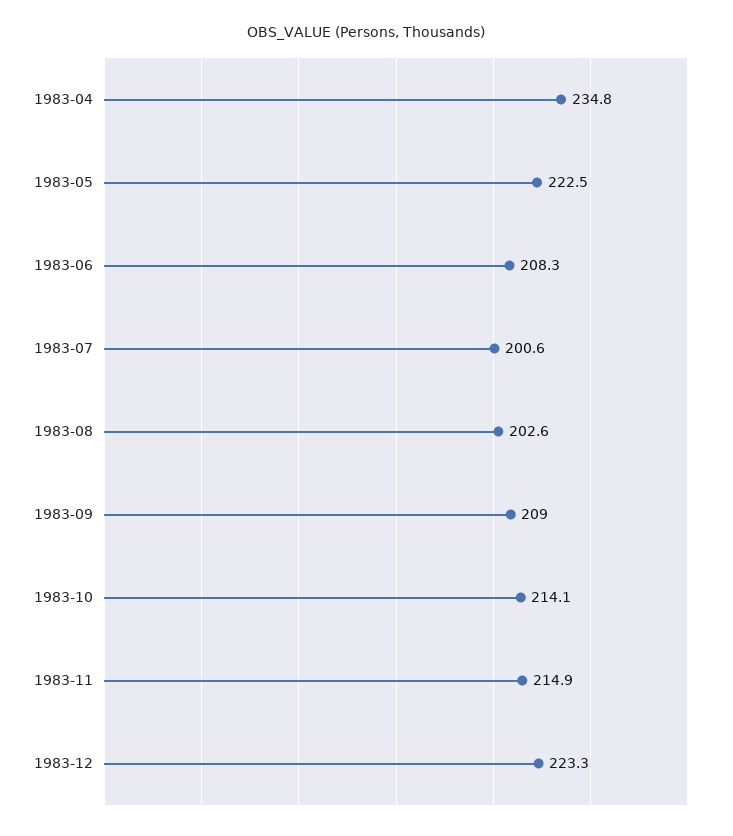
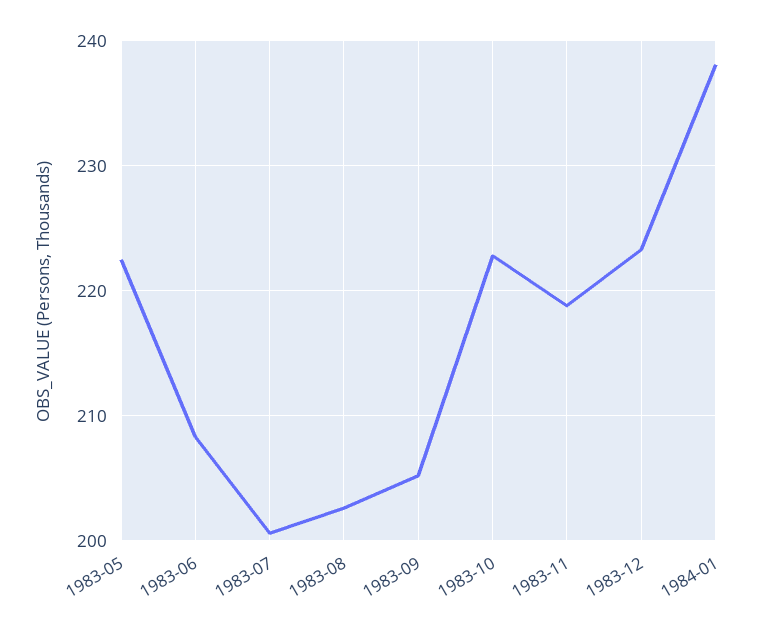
1983-04: 234.8 -> none
1983-09: 209 -> 205
1983-10: 214.1 -> 223
1983-11: 214.9 -> 219
1984-01: none -> 238

